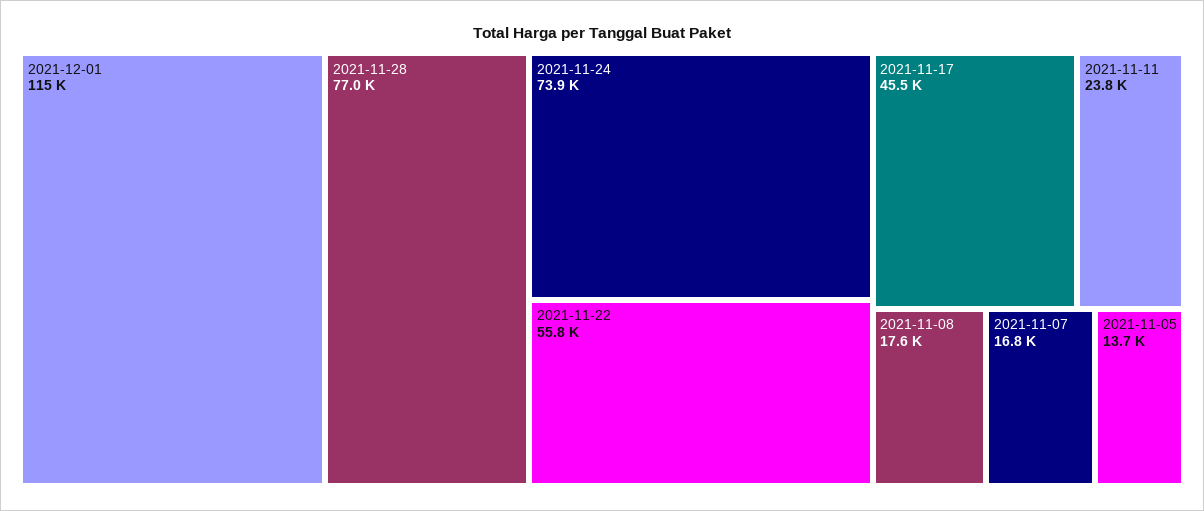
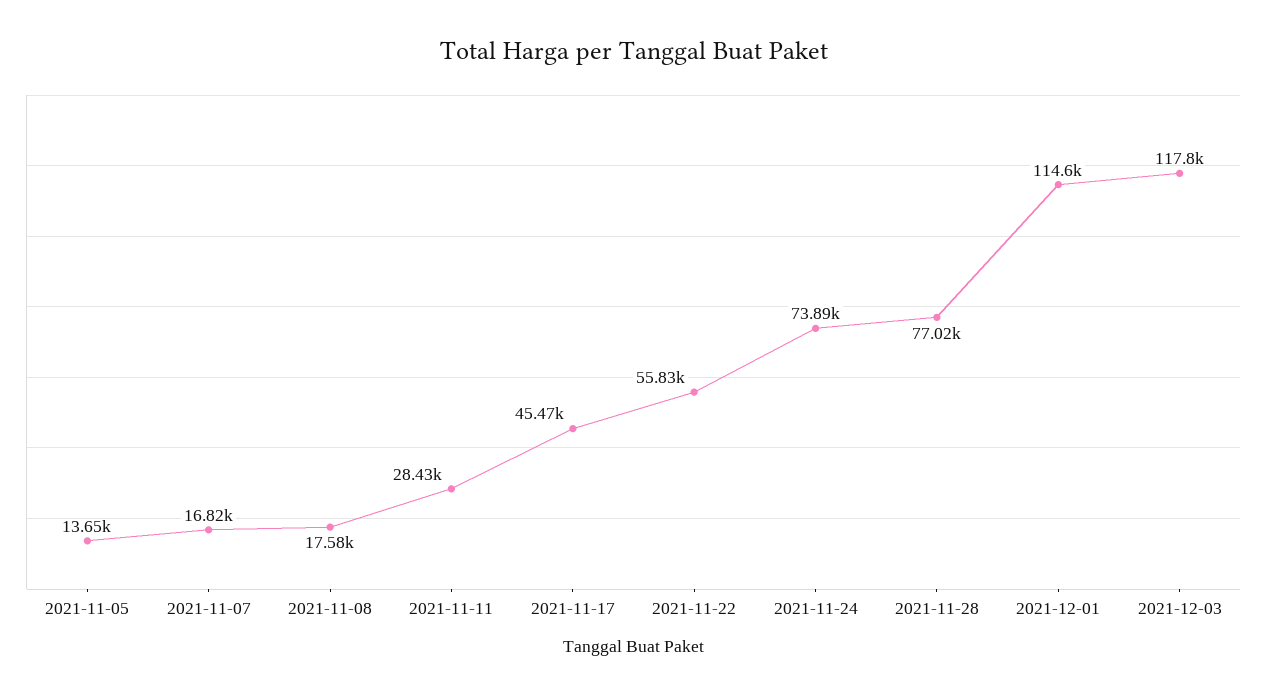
2021-11-11: 23800 -> 28430
2021-12-03: none -> 117800

